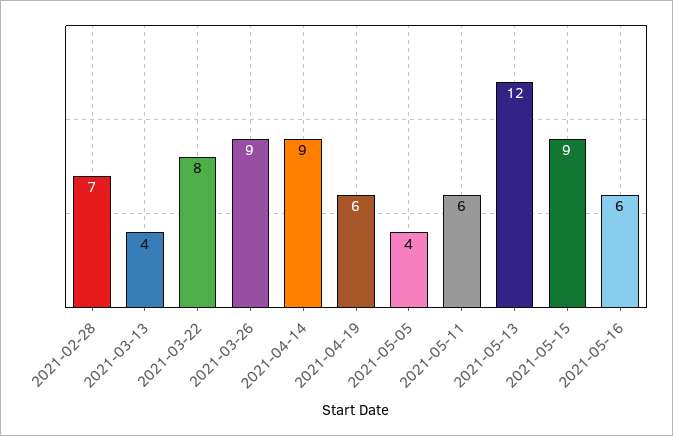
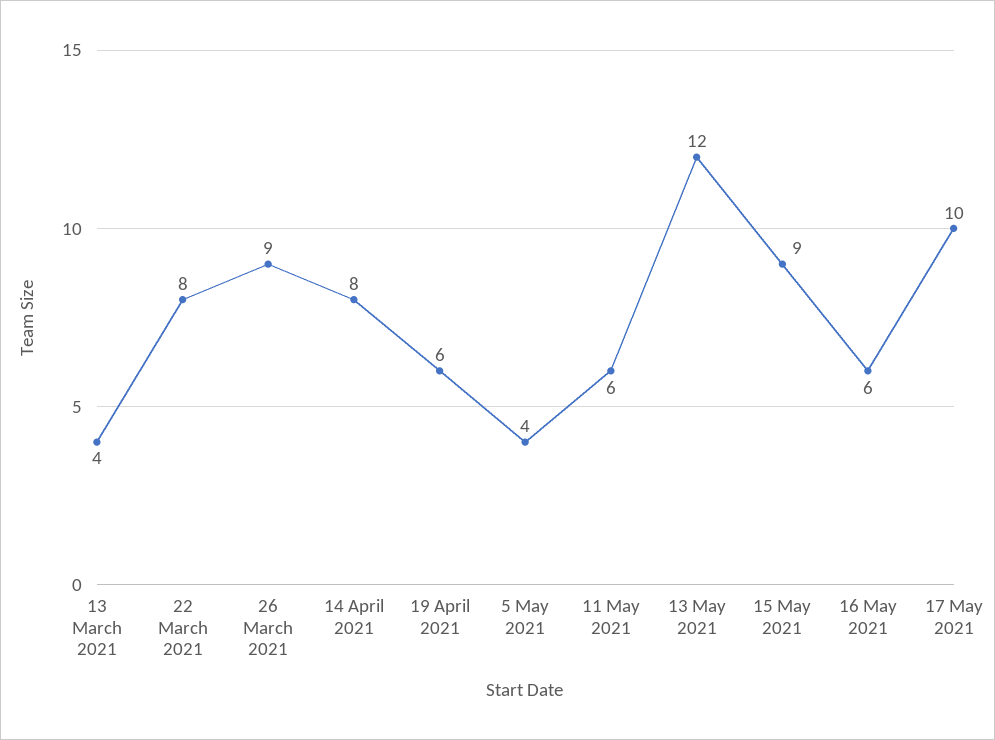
2021-02-28: 7 -> none
2021-04-14: 9 -> 8
17 May 2021: none -> 10

